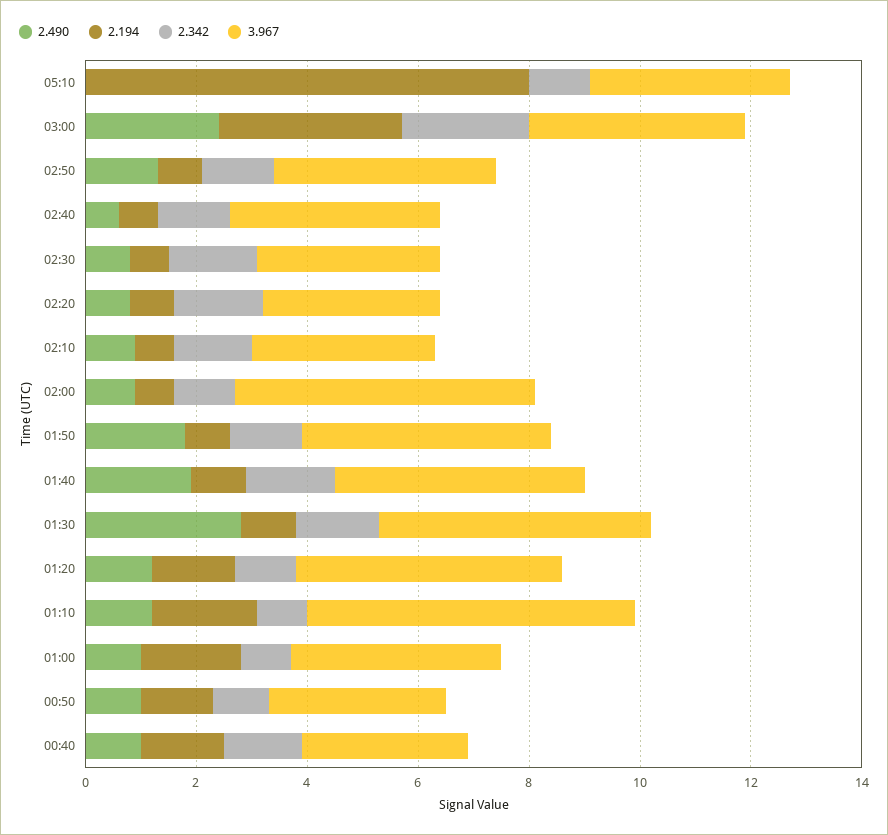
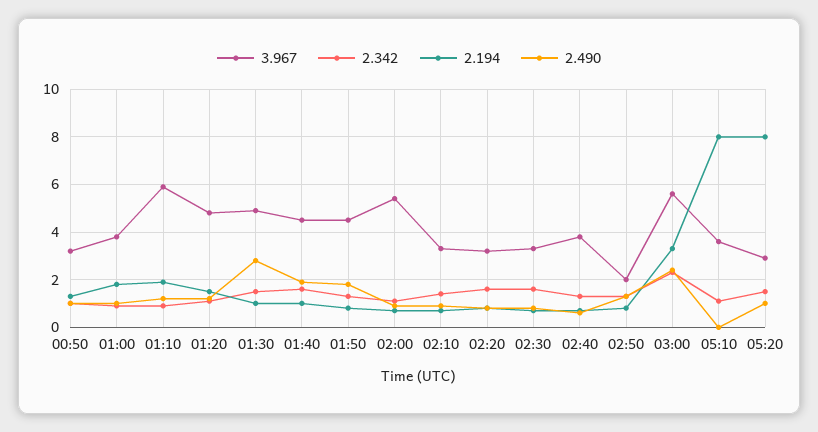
3.967, 03:00: 4 -> 5.5
3.967, 02:50: 4 -> 2
2.490, 00:40: 1 -> none
2.194, 00:40: 1.5 -> none
2.342, 00:40: 1.5 -> none
3.967, 00:40: 3 -> none
3.967, 05:20: none -> 3
2.342, 05:20: none -> 1.5
2.194, 05:20: none -> 8
2.490, 05:20: none -> 1

